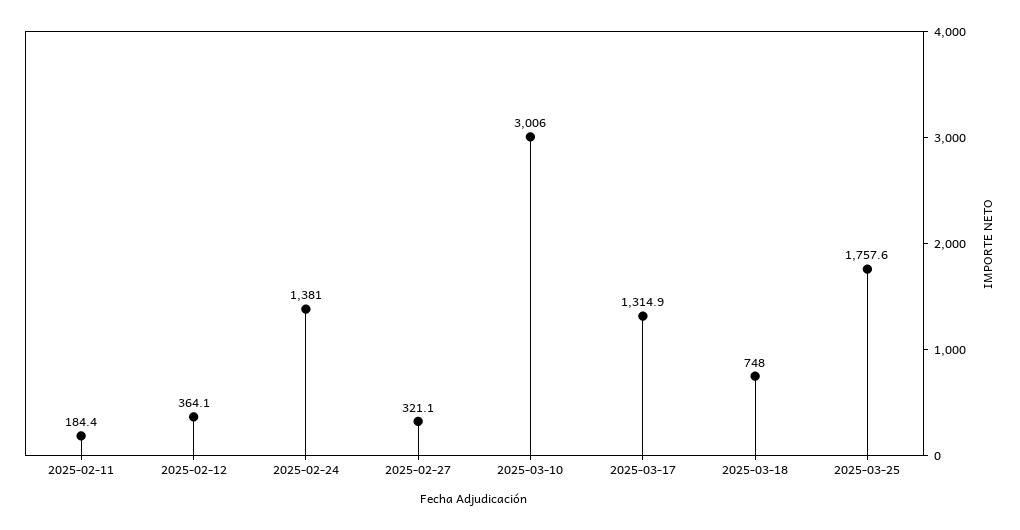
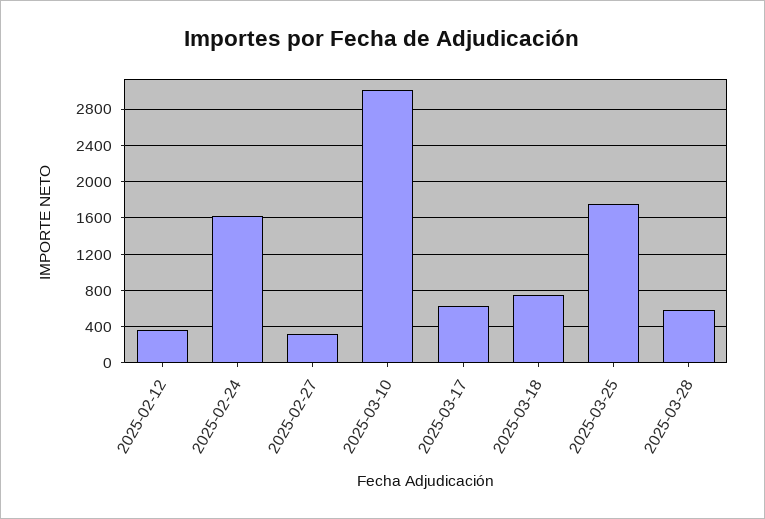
2025-02-11: 184.4 -> none
2025-02-24: 1381 -> 1600
2025-03-17: 1314.9 -> 600
2025-03-28: none -> 600

